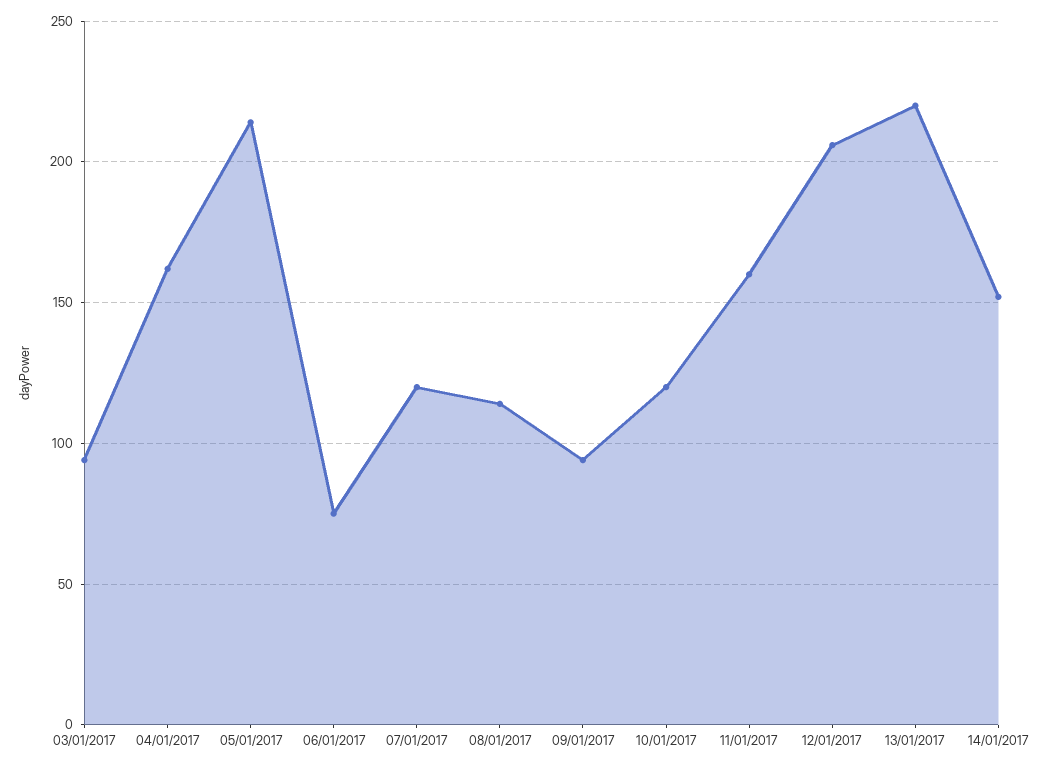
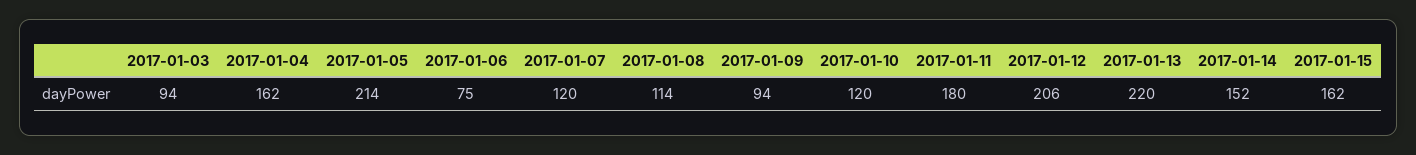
11/01/2017: 160 -> 180
2017-01-15: none -> 162

